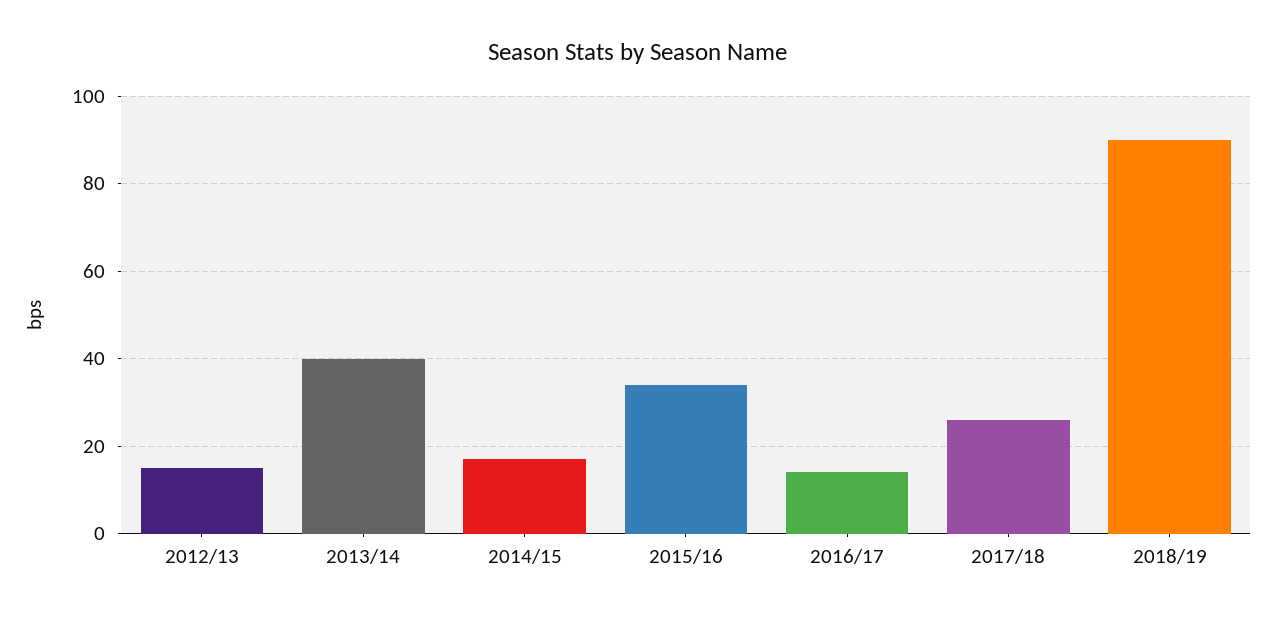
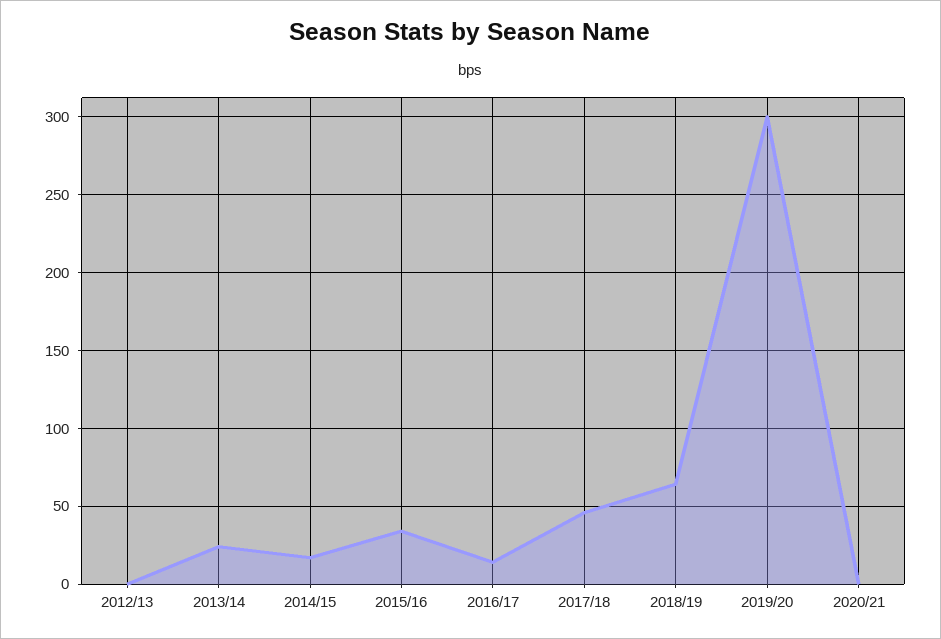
2012/13: 15 -> 0
2013/14: 40 -> 25
2017/18: 25 -> 45
2018/19: 90 -> 65
2019/20: none -> 300
2020/21: none -> 0

